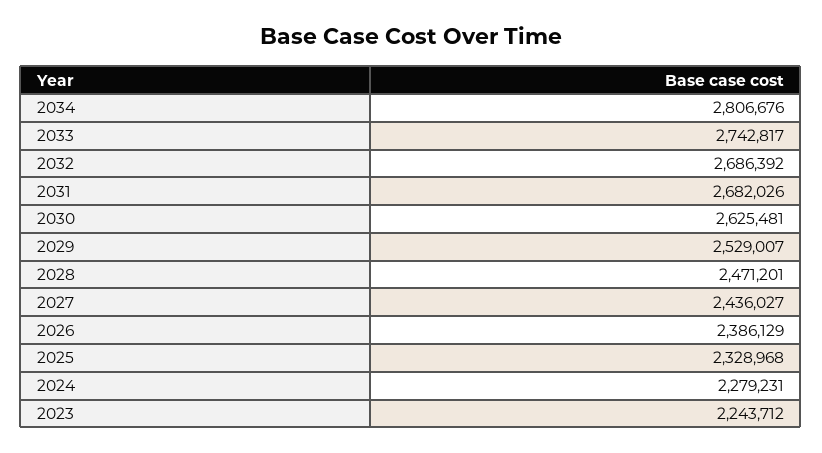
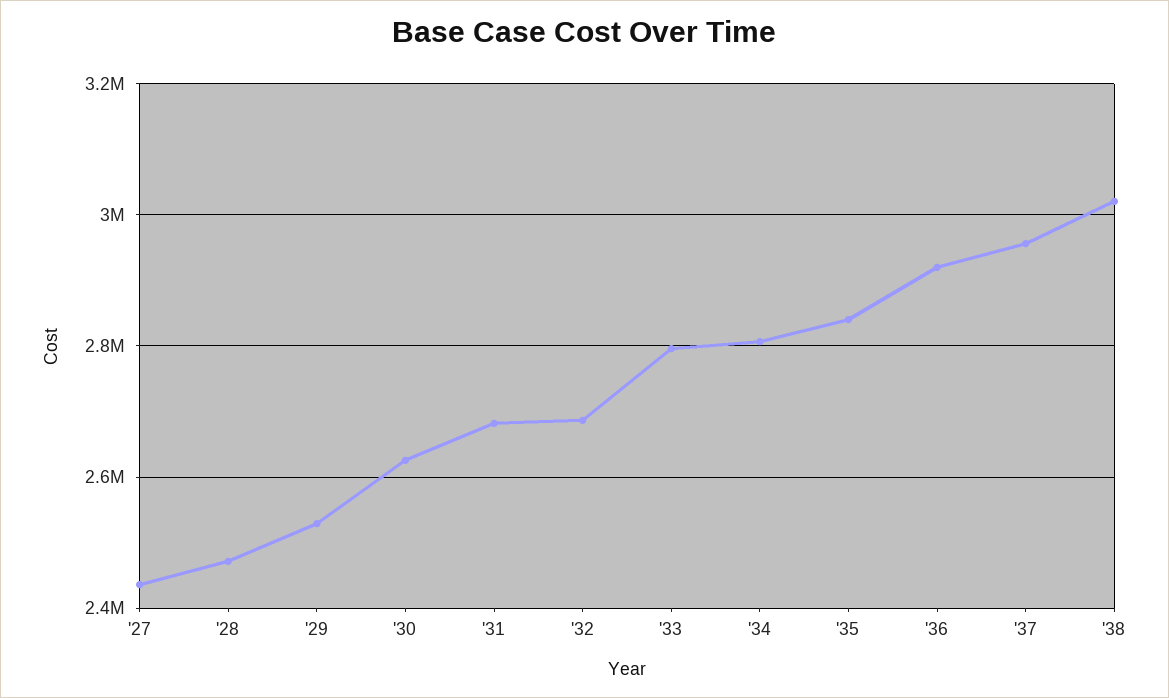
2033: 2742817 -> 2800000
2026: 2386129 -> none
2025: 2328968 -> none
2024: 2279231 -> none
2023: 2243712 -> none
'35: none -> 2840000
'36: none -> 2920000
'37: none -> 2960000
'38: none -> 3020000

